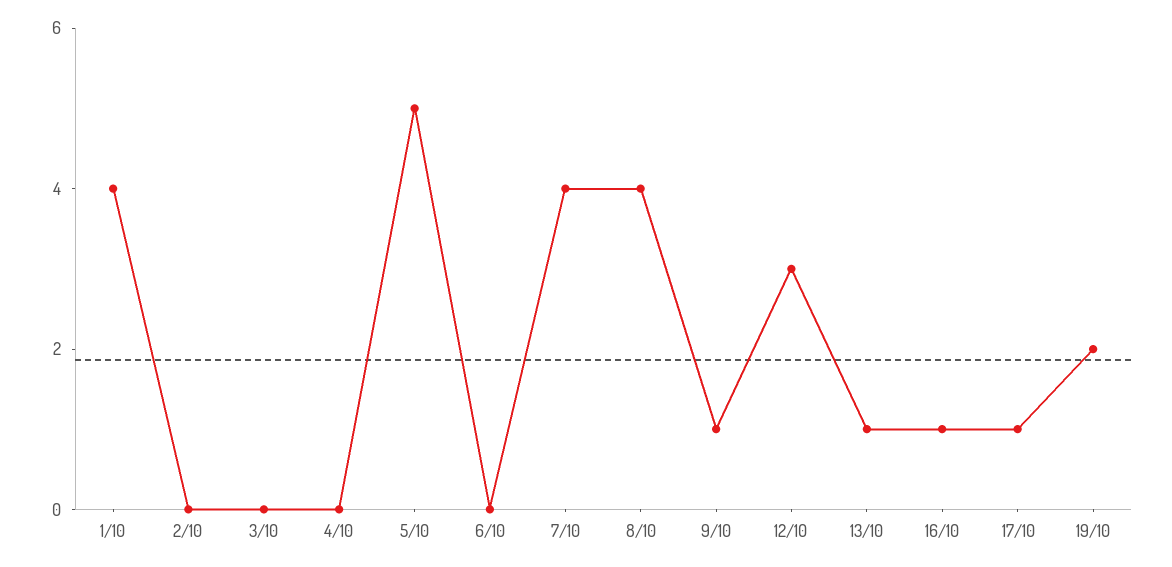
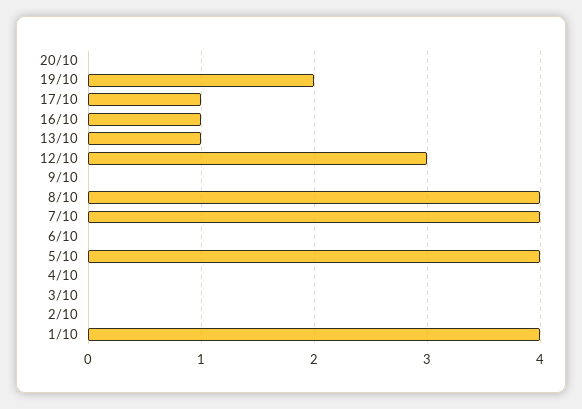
5/10: 5 -> 4
9/10: 1 -> 0
20/10: none -> 0

